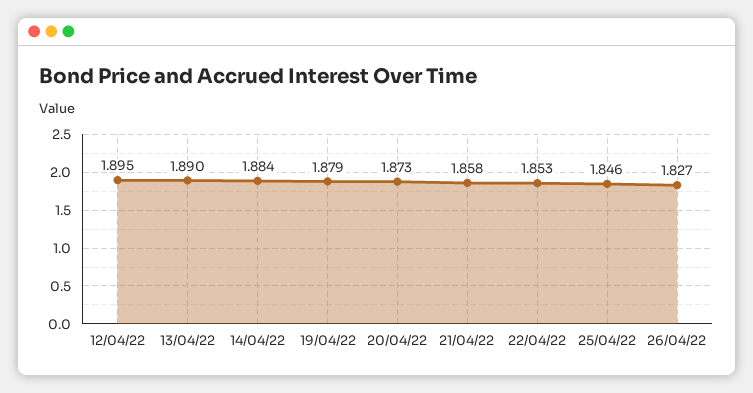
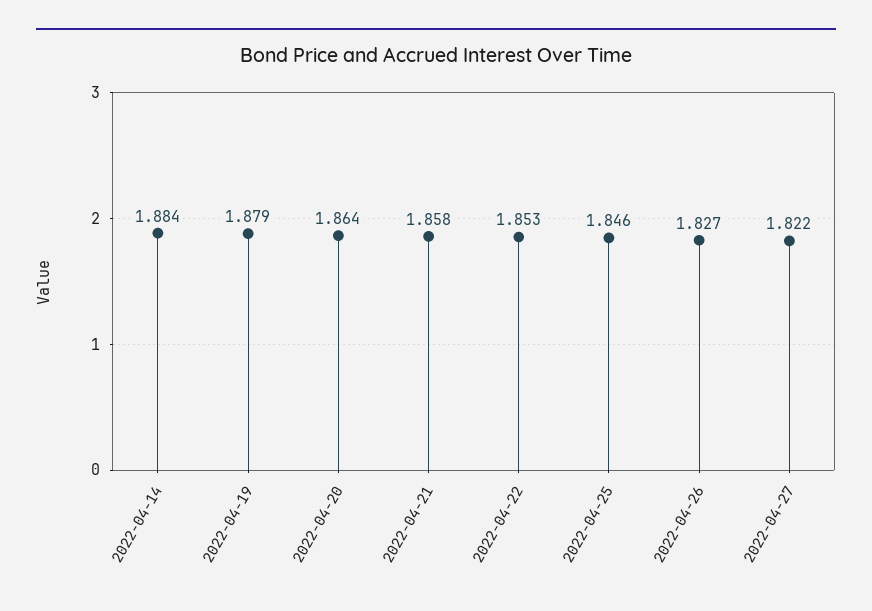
12/04/22: 1.895 -> none
13/04/22: 1.89 -> none
20/04/22: 1.873 -> 1.864
2022-04-27: none -> 1.822

